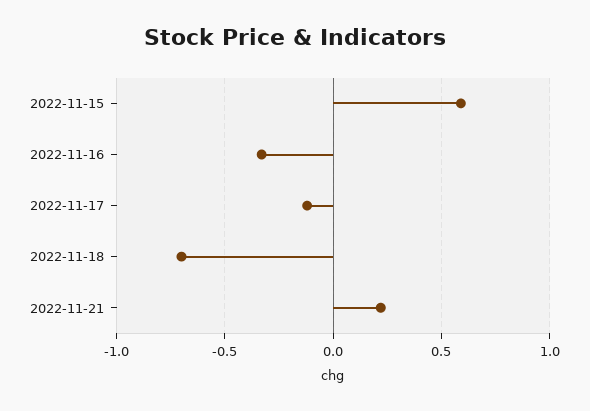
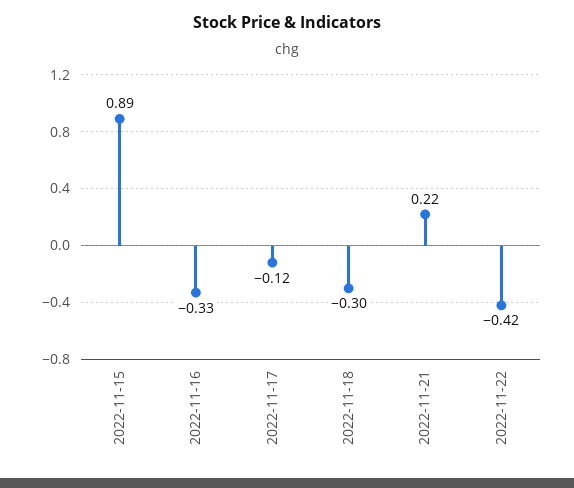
2022-11-15: 0.6 -> 0.89
2022-11-18: -0.7 -> -0.3
2022-11-22: none -> -0.42

